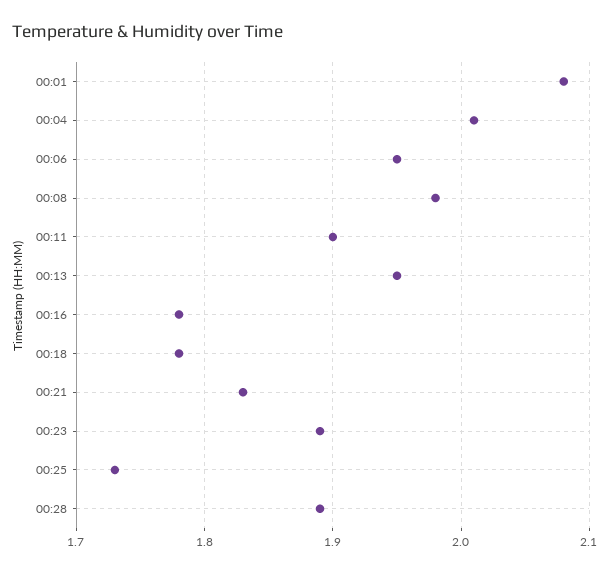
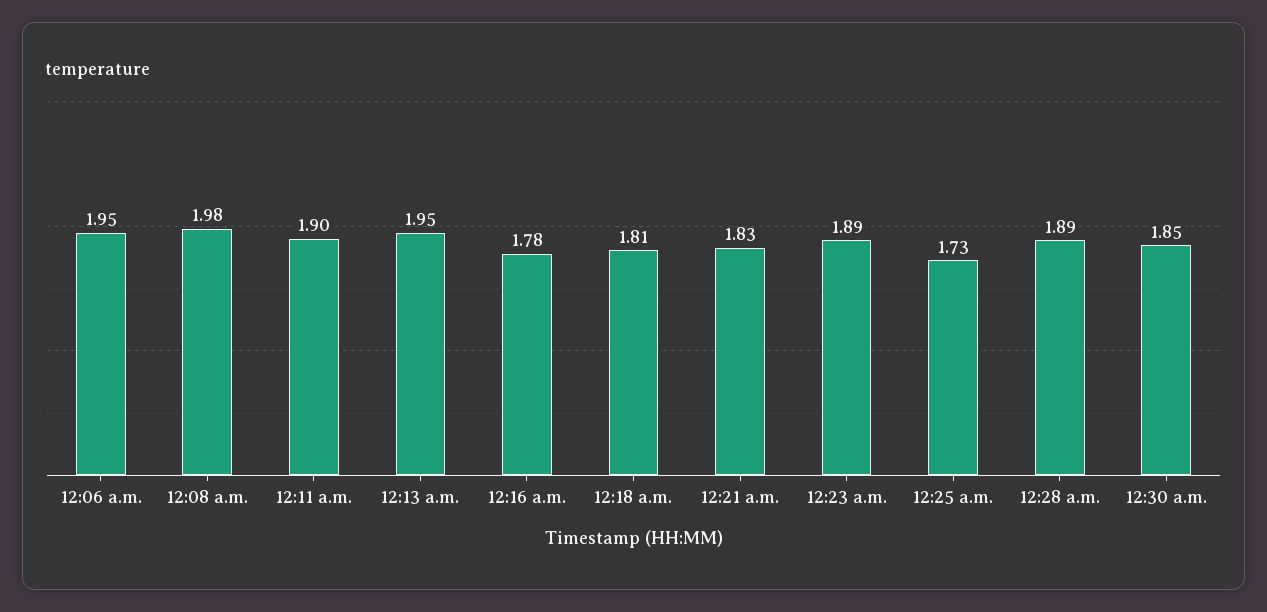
00:01: 2.08 -> none
00:04: 2.01 -> none
00:18: 1.78 -> 1.81
12:30 a.m.: none -> 1.85

